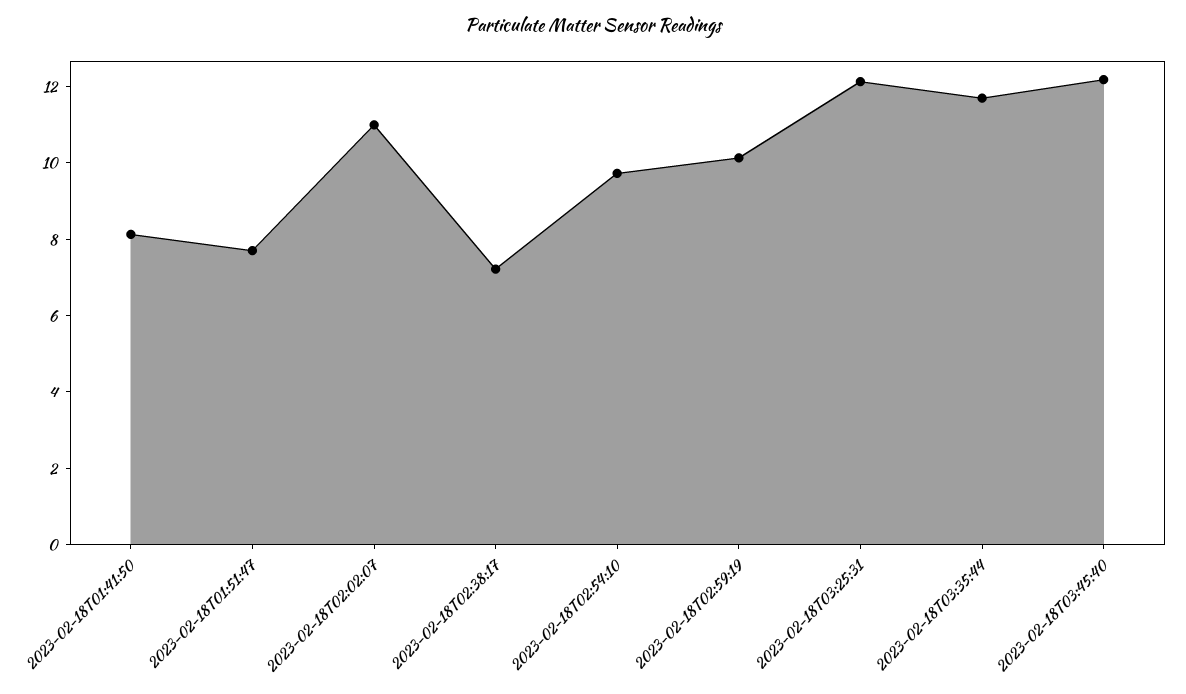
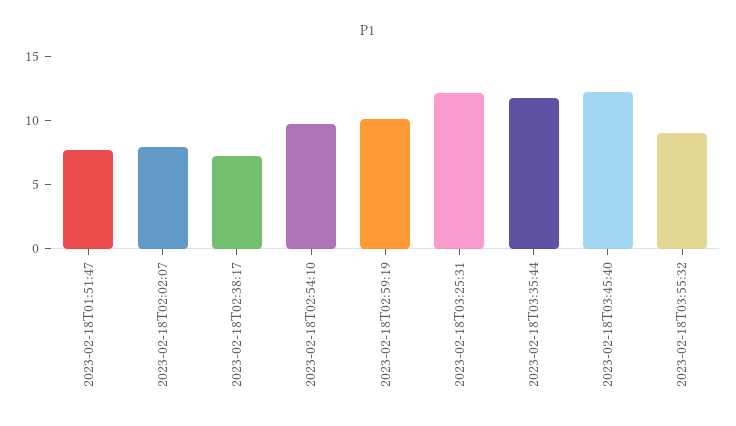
2023-02-18T01:41:50: 8 -> none
2023-02-18T02:02:07: 11 -> 8
2023-02-18T03:55:32: none -> 9

